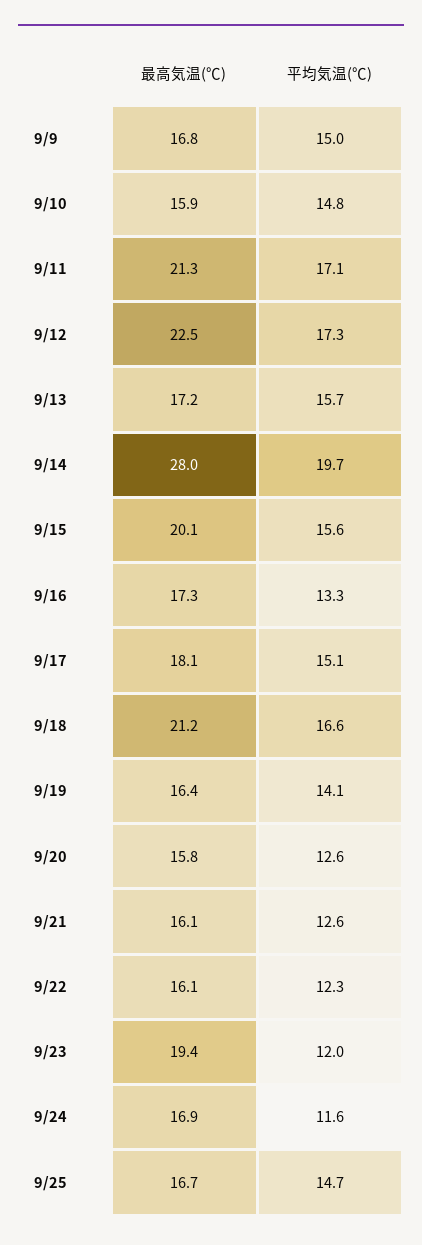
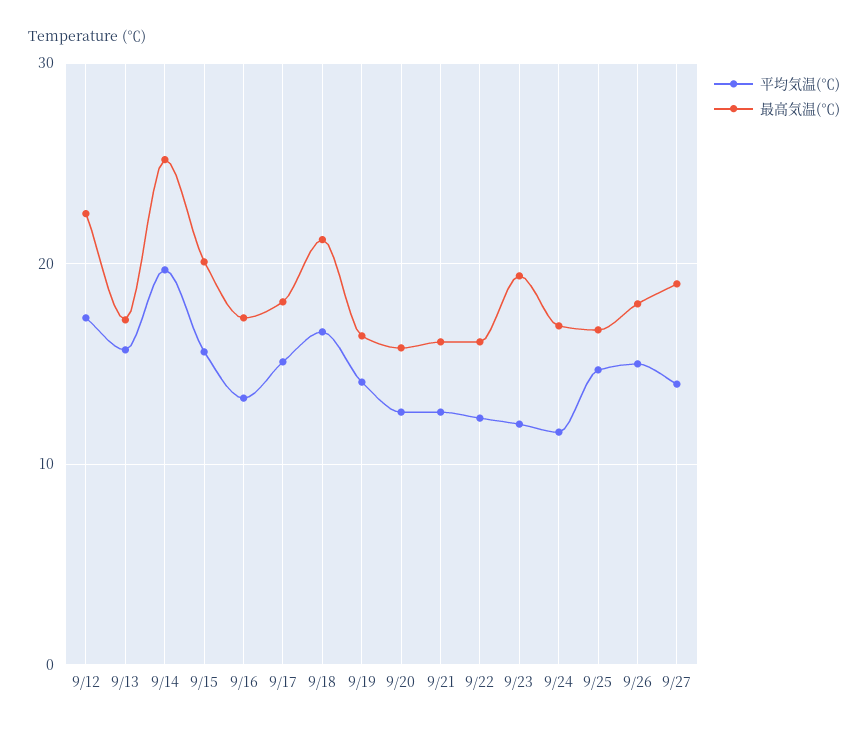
最高気温(℃), 9/9: 16.8 -> none
平均気温(℃), 9/9: 15 -> none
最高気温(℃), 9/10: 15.9 -> none
平均気温(℃), 9/10: 14.8 -> none
最高気温(℃), 9/11: 21.3 -> none
平均気温(℃), 9/11: 17.1 -> none
最高気温(℃), 9/14: 28 -> 25
平均気温(℃), 9/26: none -> 15
最高気温(℃), 9/26: none -> 18
平均気温(℃), 9/27: none -> 14
最高気温(℃), 9/27: none -> 19

